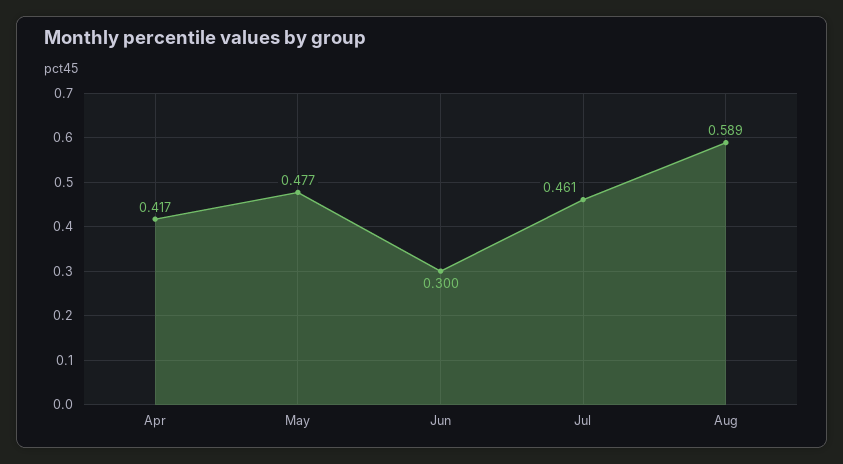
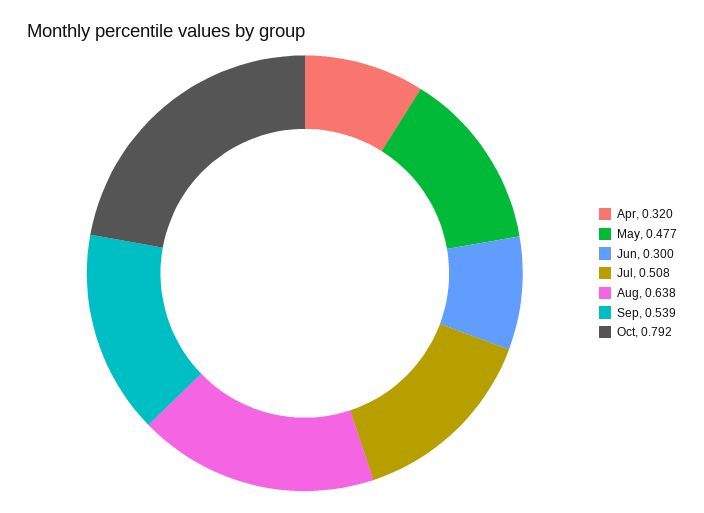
Apr: 0.417 -> 0.32
Jul: 0.461 -> 0.508
Aug: 0.589 -> 0.638
Sep: none -> 0.539
Oct: none -> 0.792

